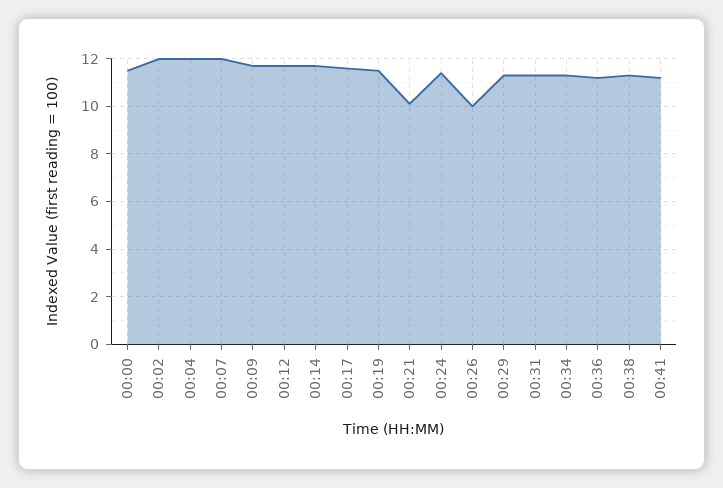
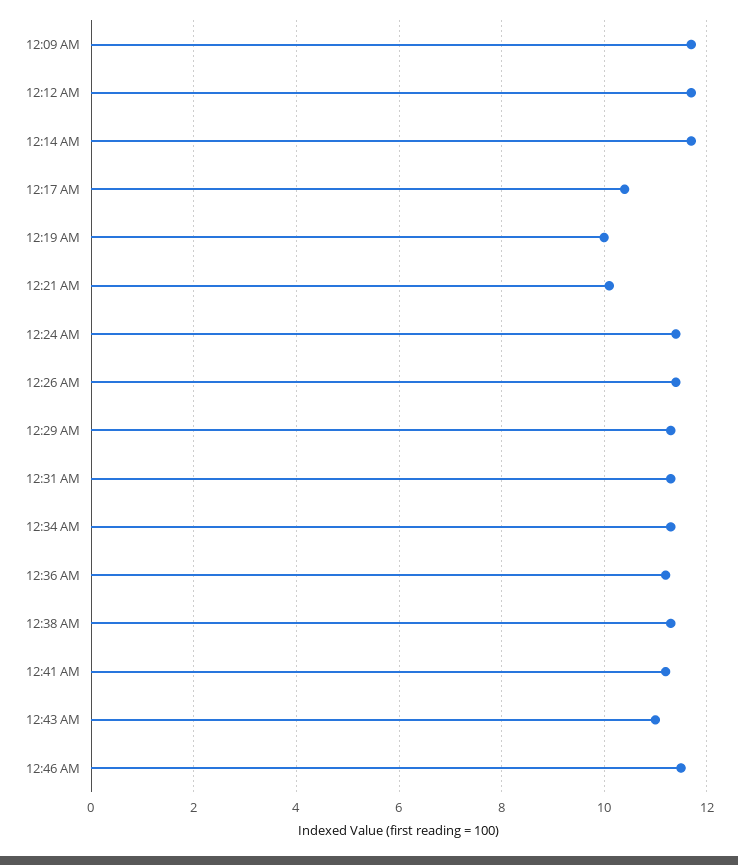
00:00: 11.5 -> none
00:02: 12 -> none
00:04: 12 -> none
00:07: 12 -> none
00:17: 11.5 -> 10.5
00:19: 11.5 -> 10
00:26: 10 -> 11.5
12:43 AM: none -> 11
12:46 AM: none -> 11.5

